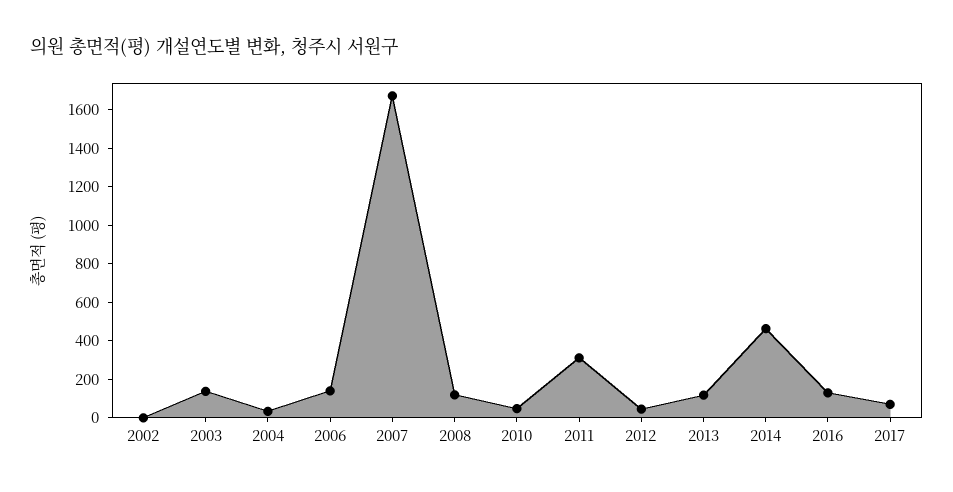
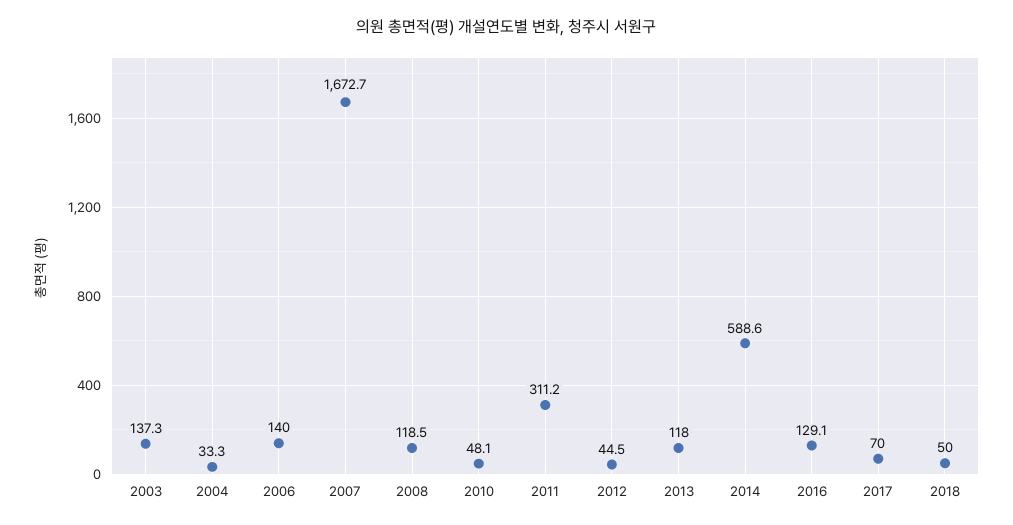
2002: 0 -> none
2014: 450 -> 588.6
2018: none -> 50

